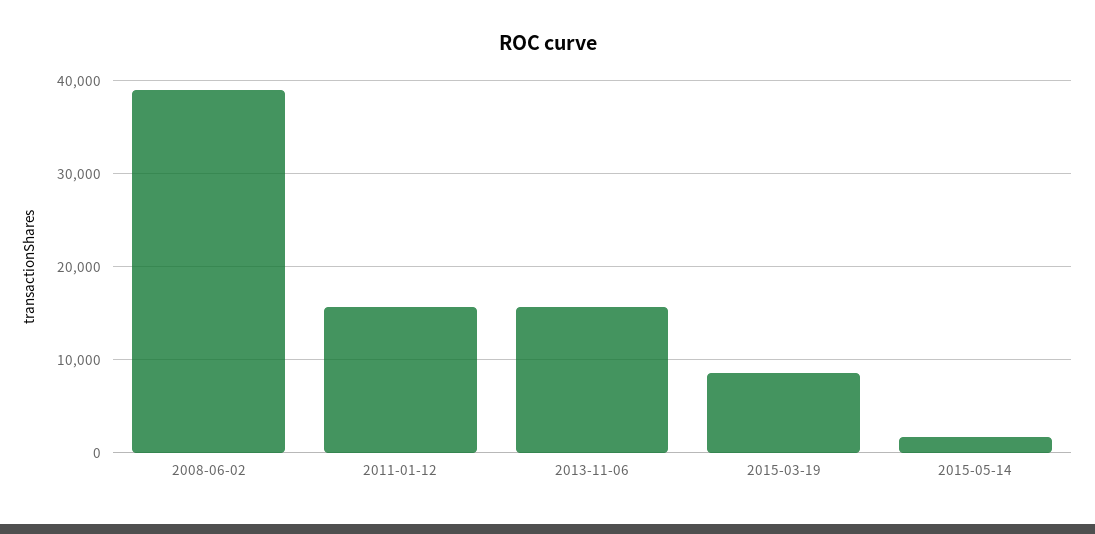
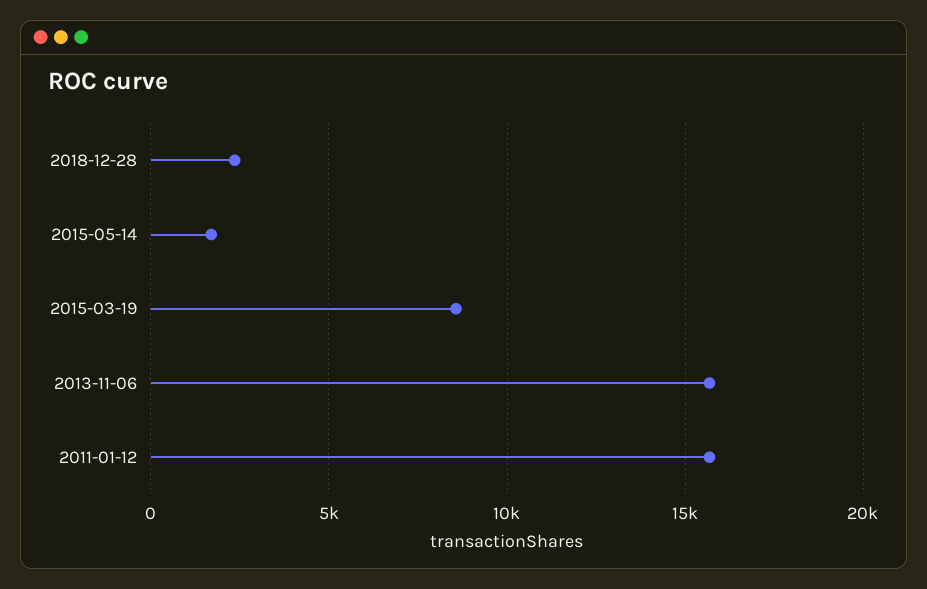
2008-06-02: 39000 -> none
2018-12-28: none -> 2500

